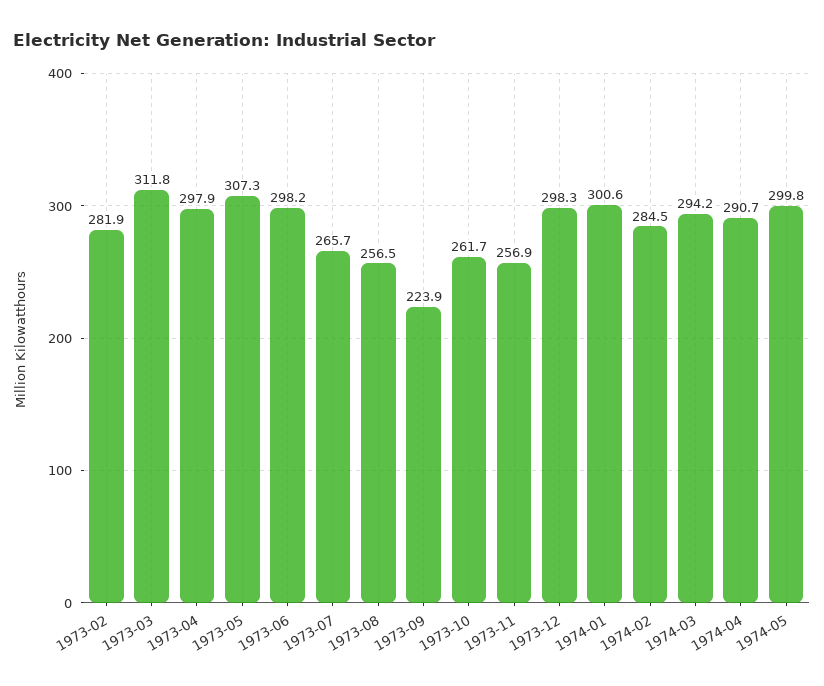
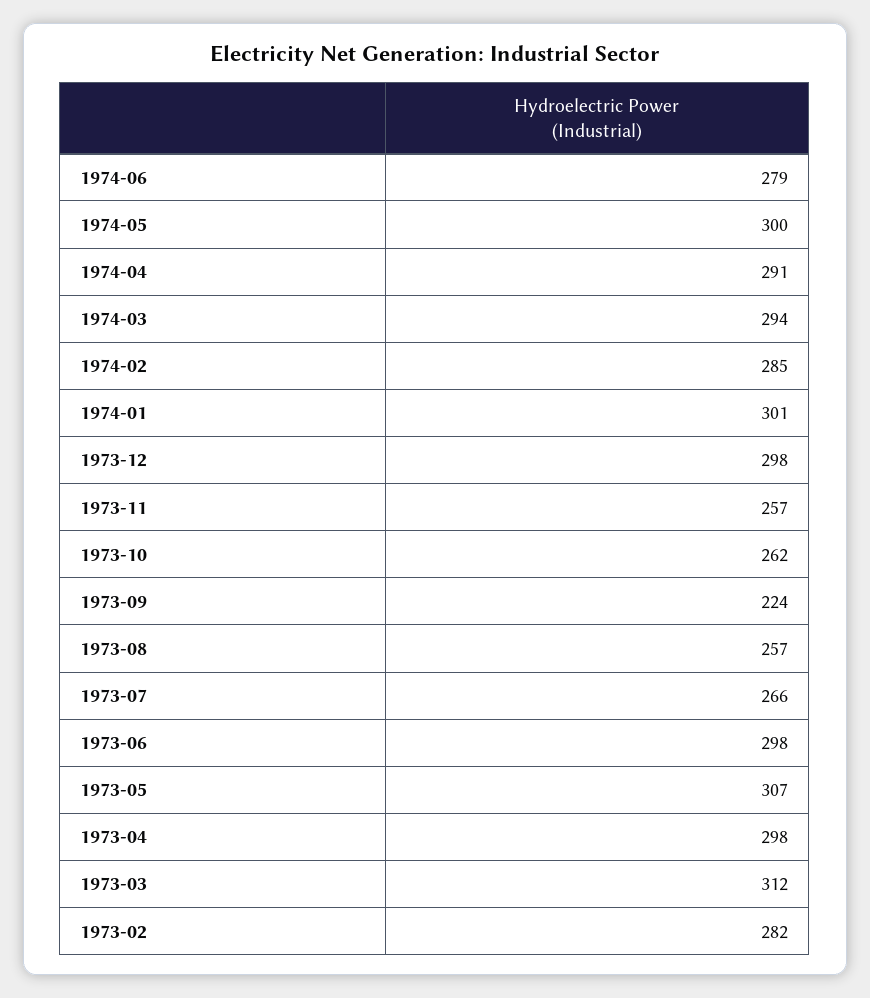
1974-06: none -> 279

